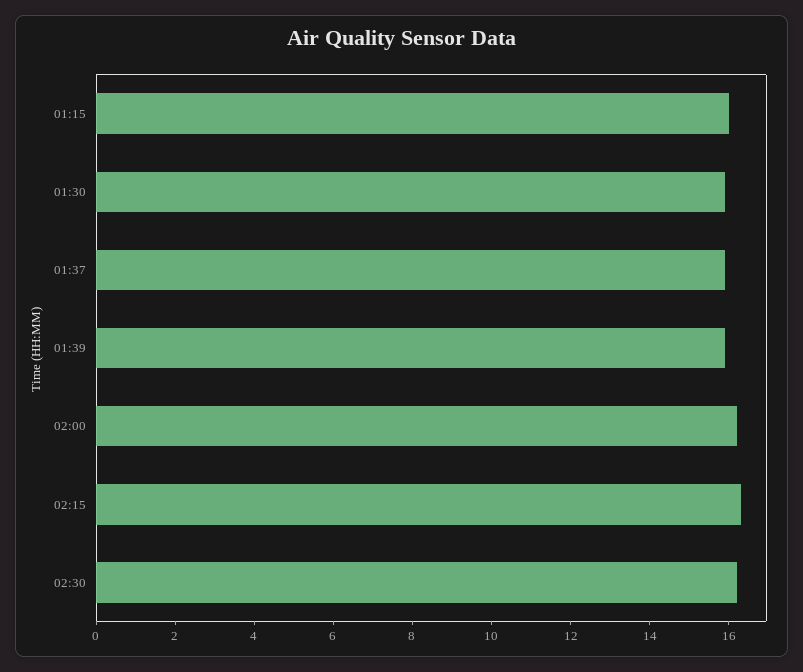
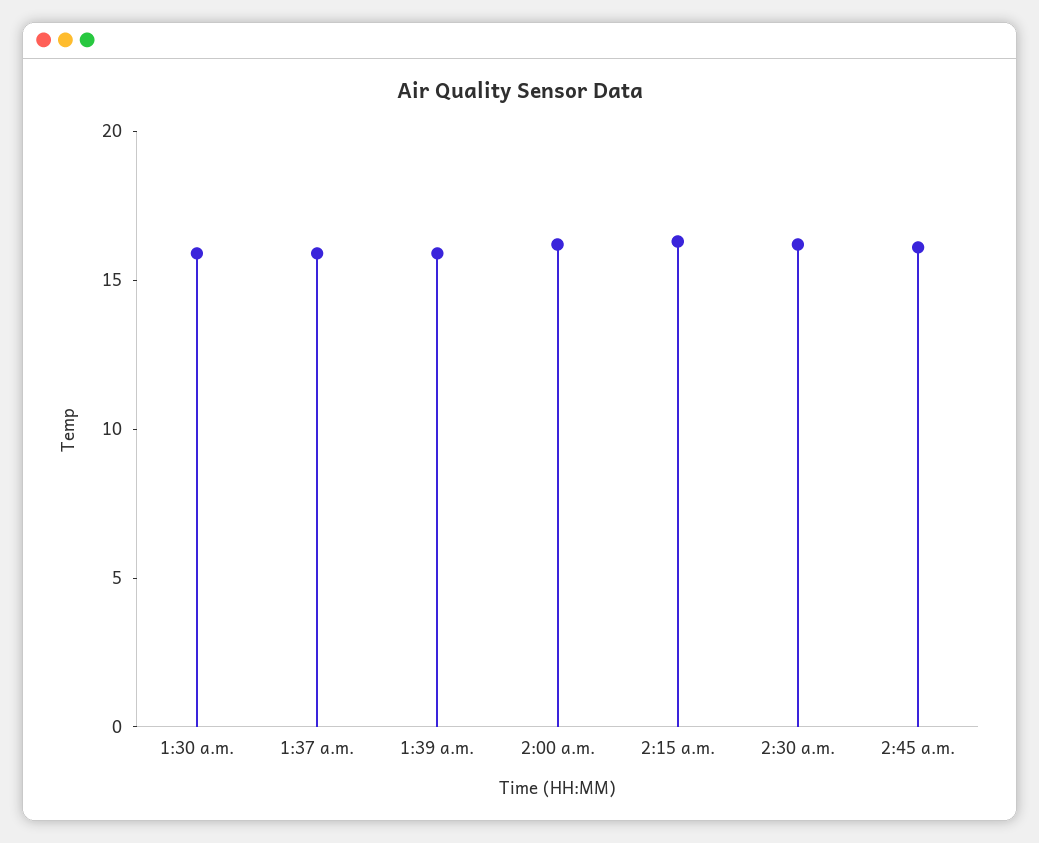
01:15: 16 -> none
2:45 a.m.: none -> 16

